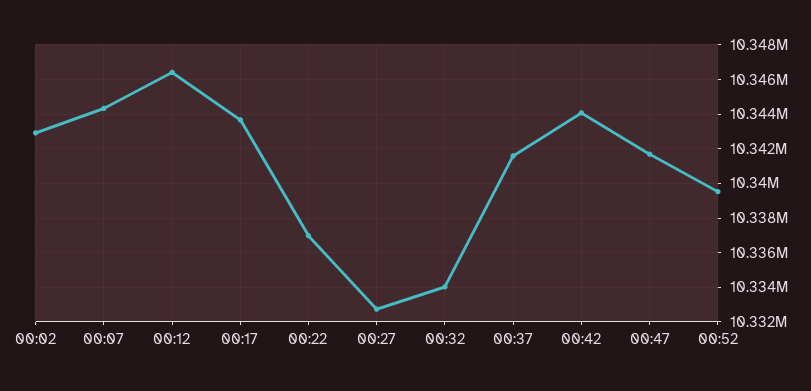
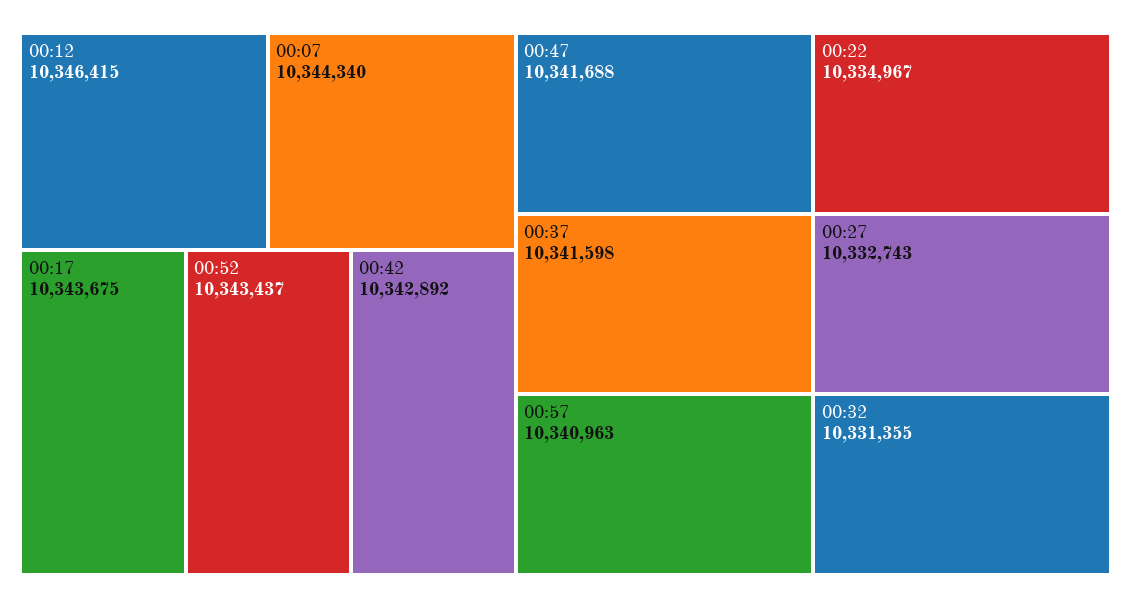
00:02: 10343000 -> none
00:22: 10337000 -> 10334967
00:32: 10334000 -> 10331355
00:42: 10344000 -> 10342892
00:52: 10339500 -> 10343437
00:57: none -> 10340963

